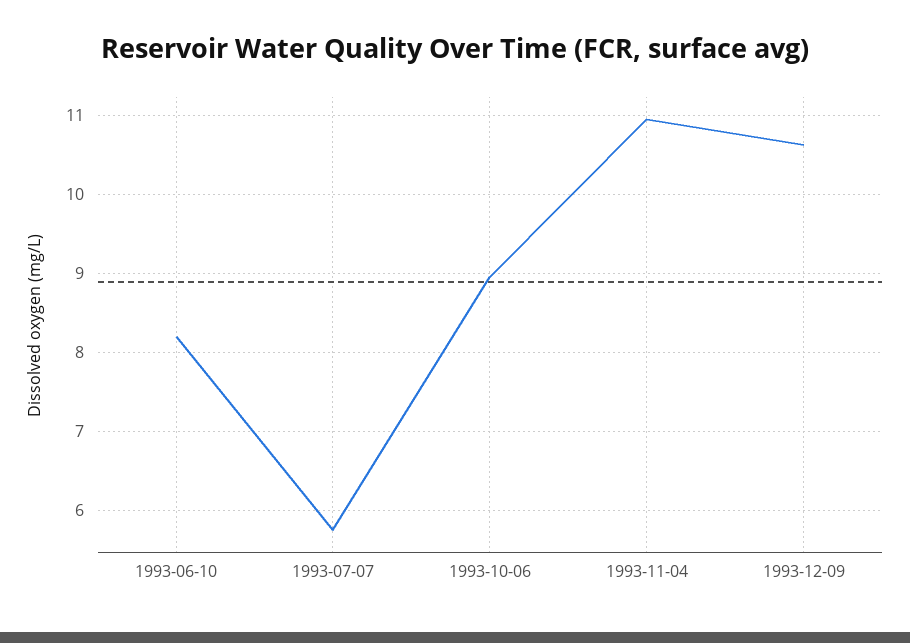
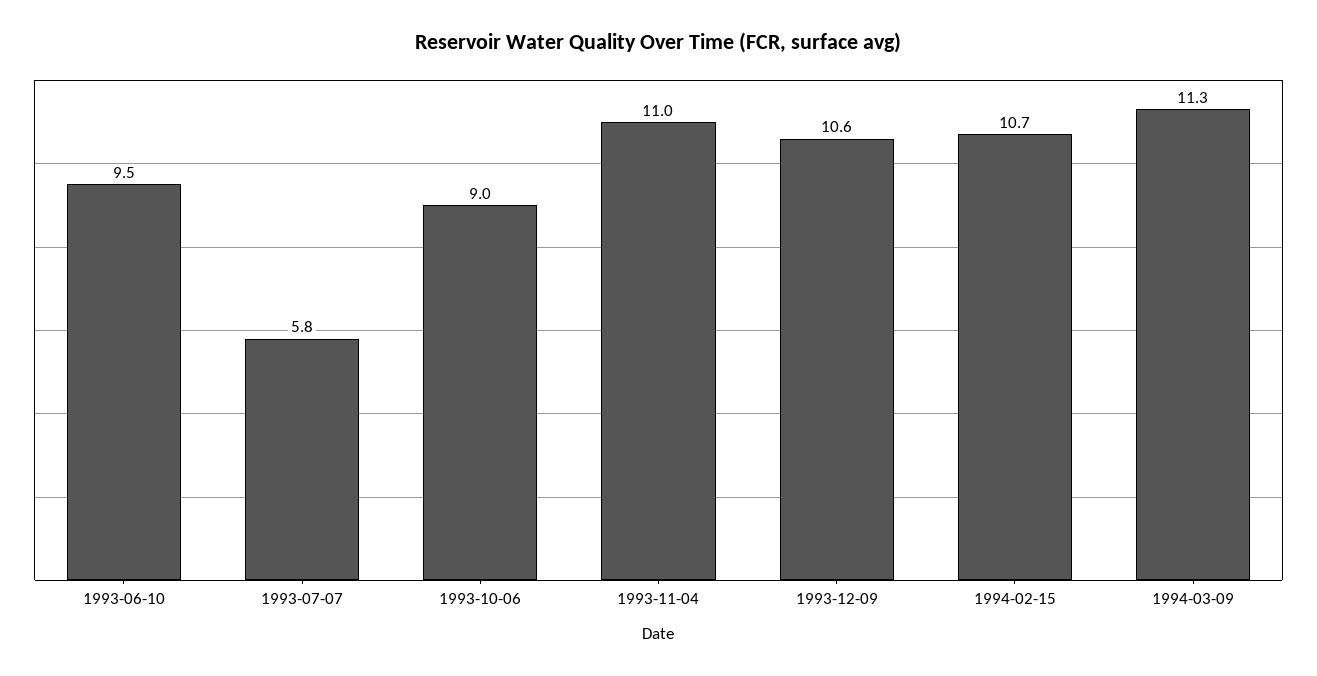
1993-06-10: 8.2 -> 9.5
1994-02-15: none -> 10.7
1994-03-09: none -> 11.3

